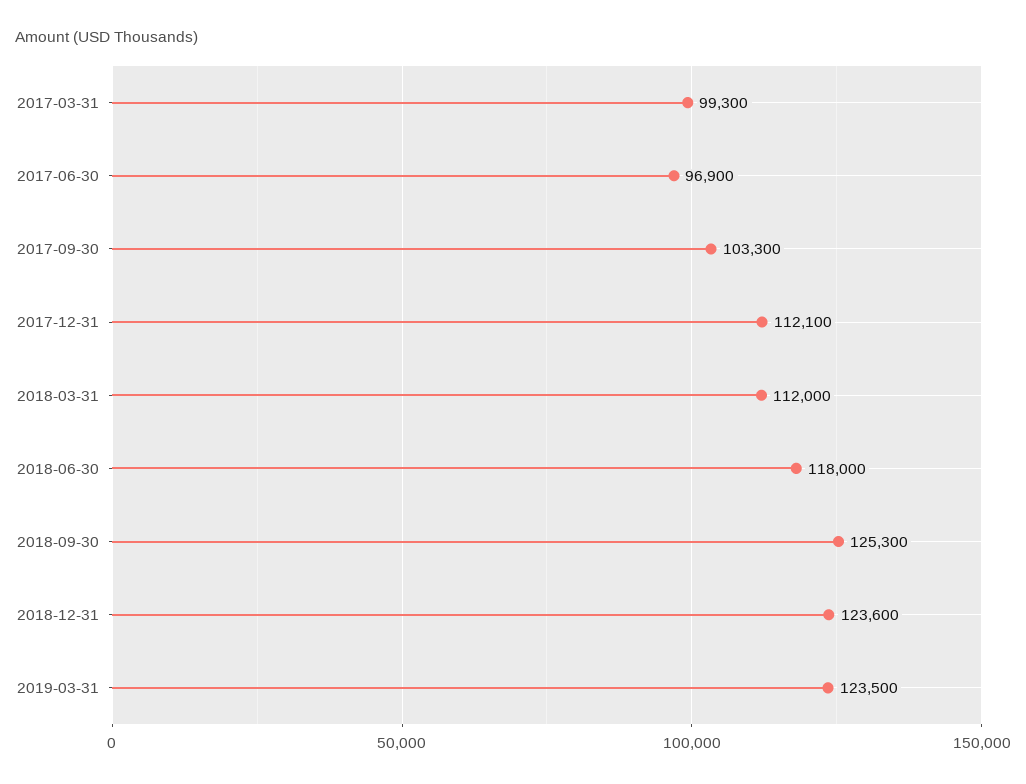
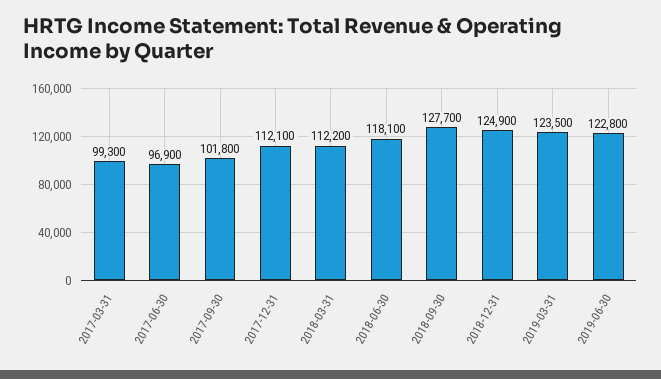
2017-09-30: 103300 -> 101800
2018-03-31: 112000 -> 112200
2018-06-30: 118000 -> 118100
2018-09-30: 125300 -> 127700
2018-12-31: 123600 -> 124900
2019-06-30: none -> 122800

